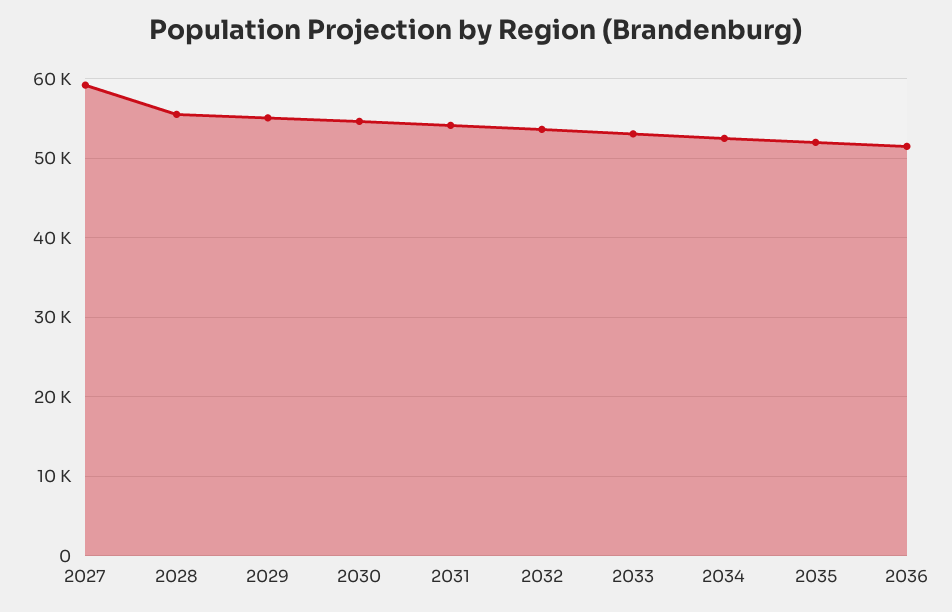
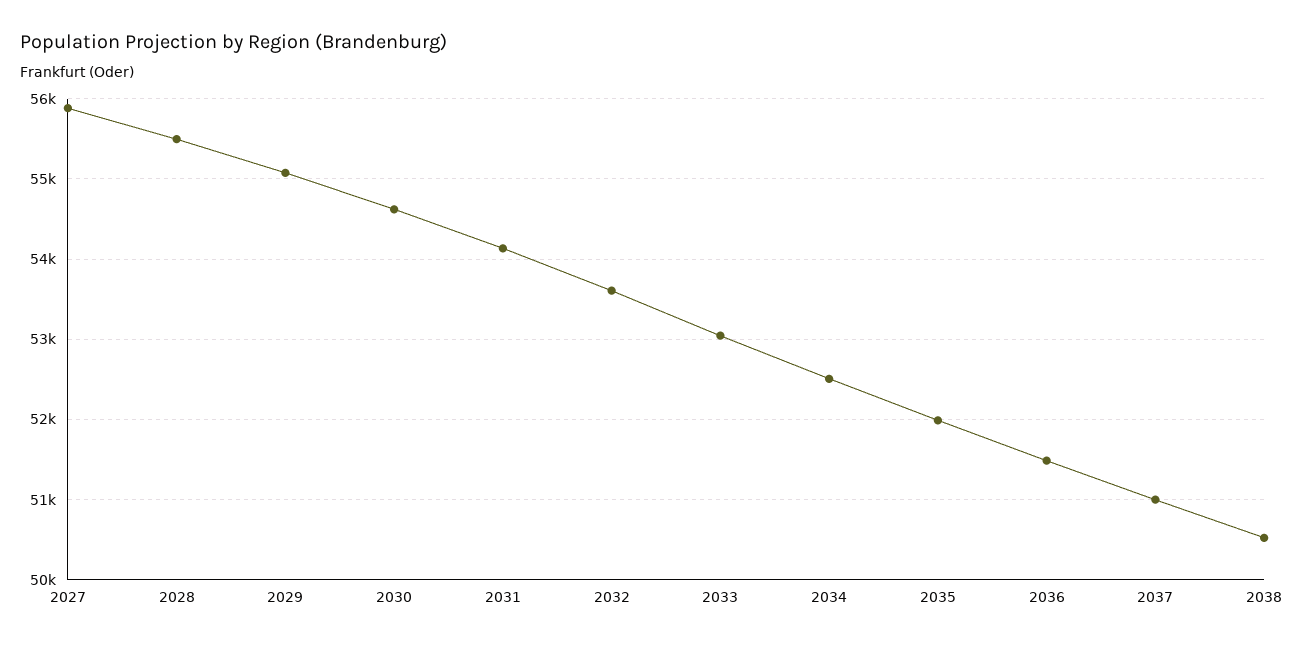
2027: 59000 -> 55900
2037: none -> 51000
2038: none -> 50500

